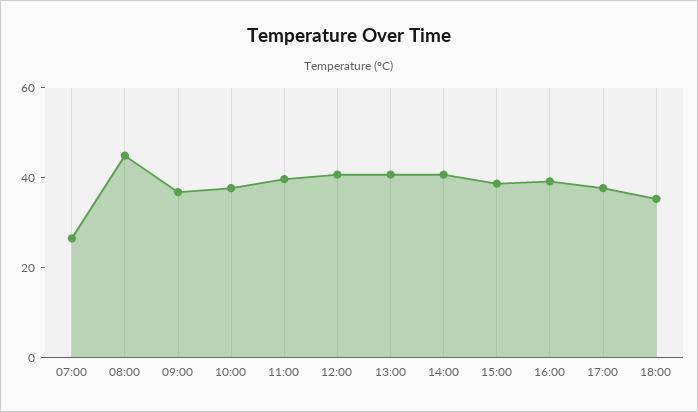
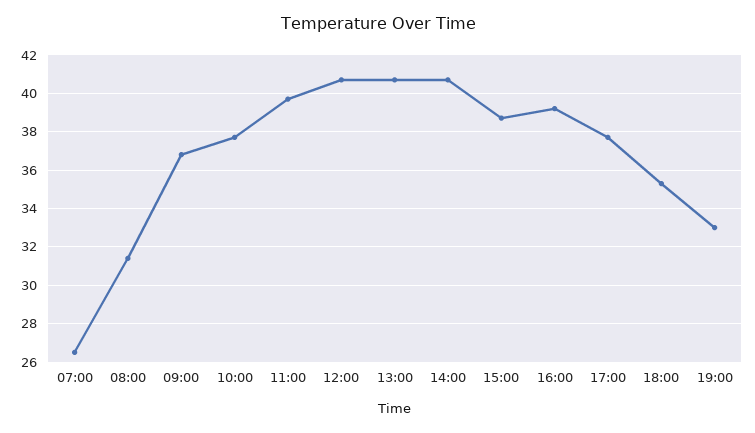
08:00: 45 -> 31.5
19:00: none -> 33

